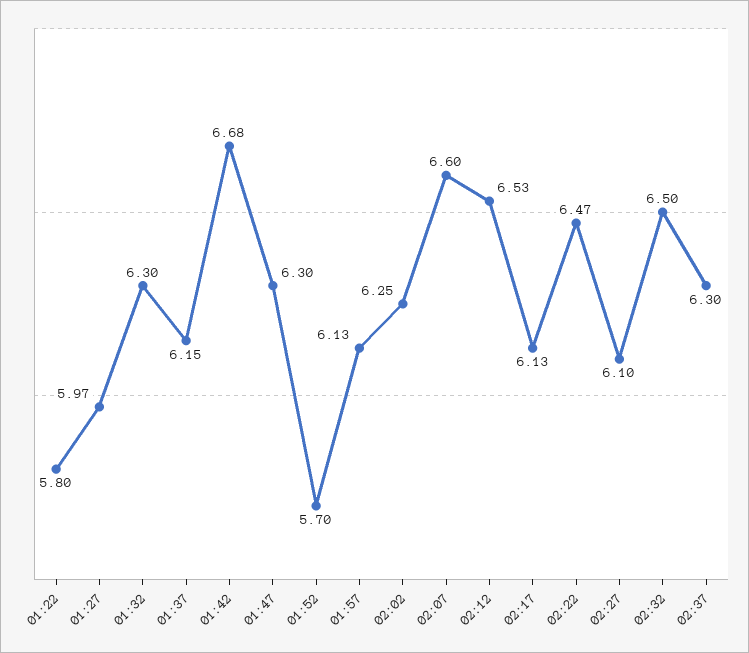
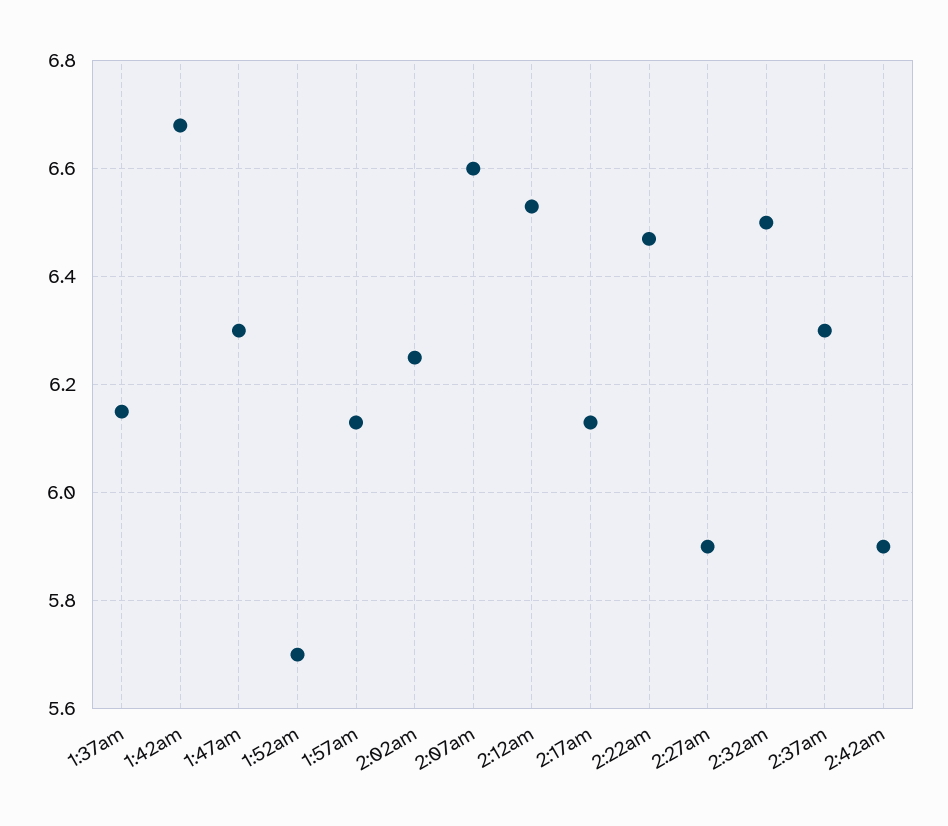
01:22: 5.8 -> none
01:27: 5.97 -> none
01:32: 6.3 -> none
02:27: 6.1 -> 5.9
2:42am: none -> 5.9

